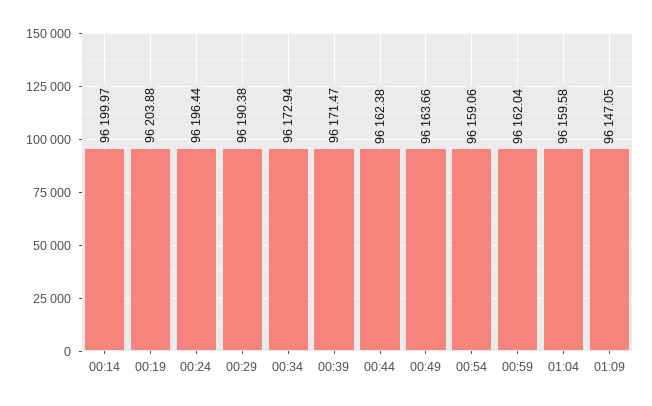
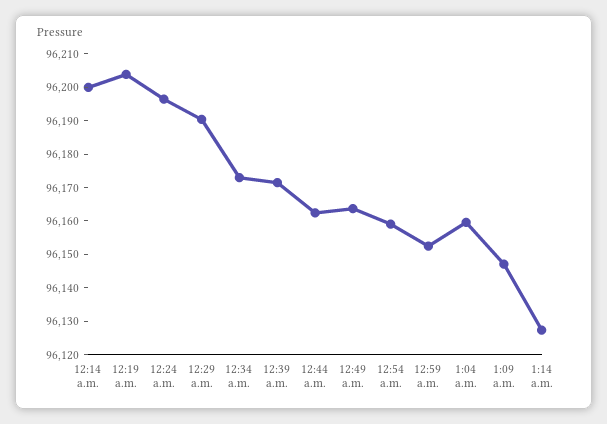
00:59: 96162.04 -> 96152.5
1:14 a.m.: none -> 96127.5

